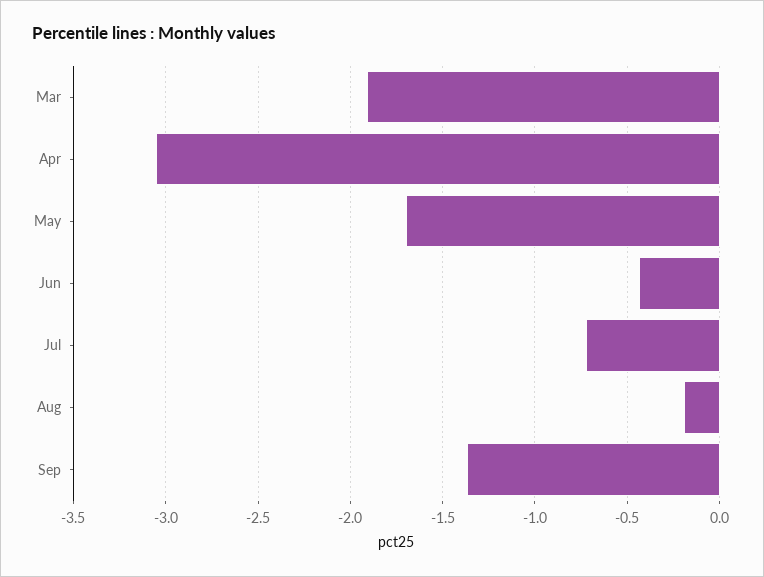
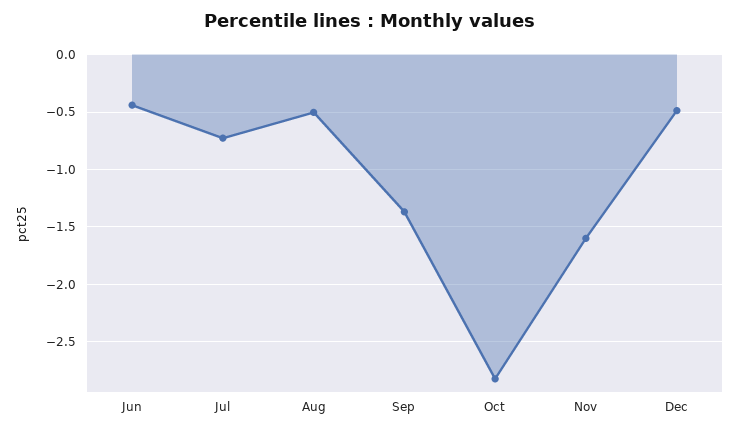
Mar: -1.9 -> none
Apr: -3.05 -> none
May: -1.7 -> none
Aug: -0.2 -> -0.5
Oct: none -> -2.8
Nov: none -> -1.6
Dec: none -> -0.5

